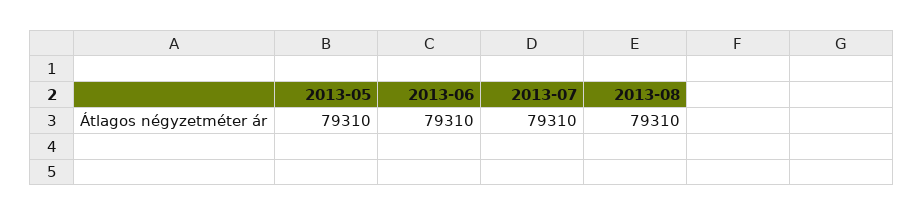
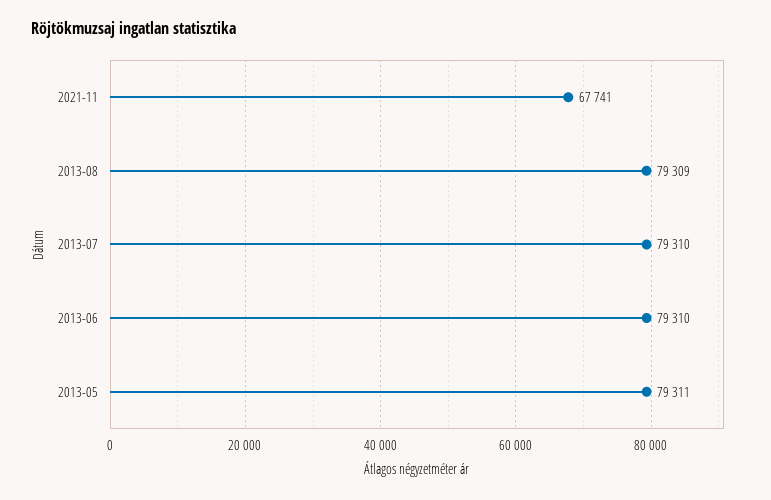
2013-05: 79310 -> 79311
2013-08: 79310 -> 79309
2021-11: none -> 67741

